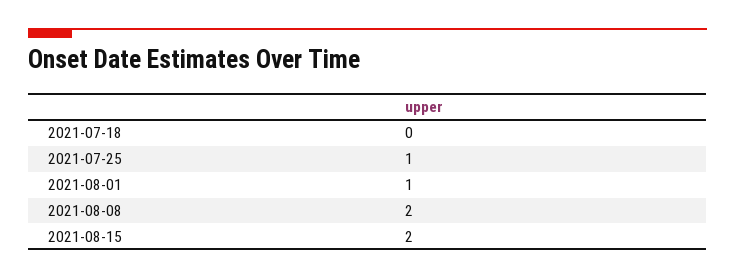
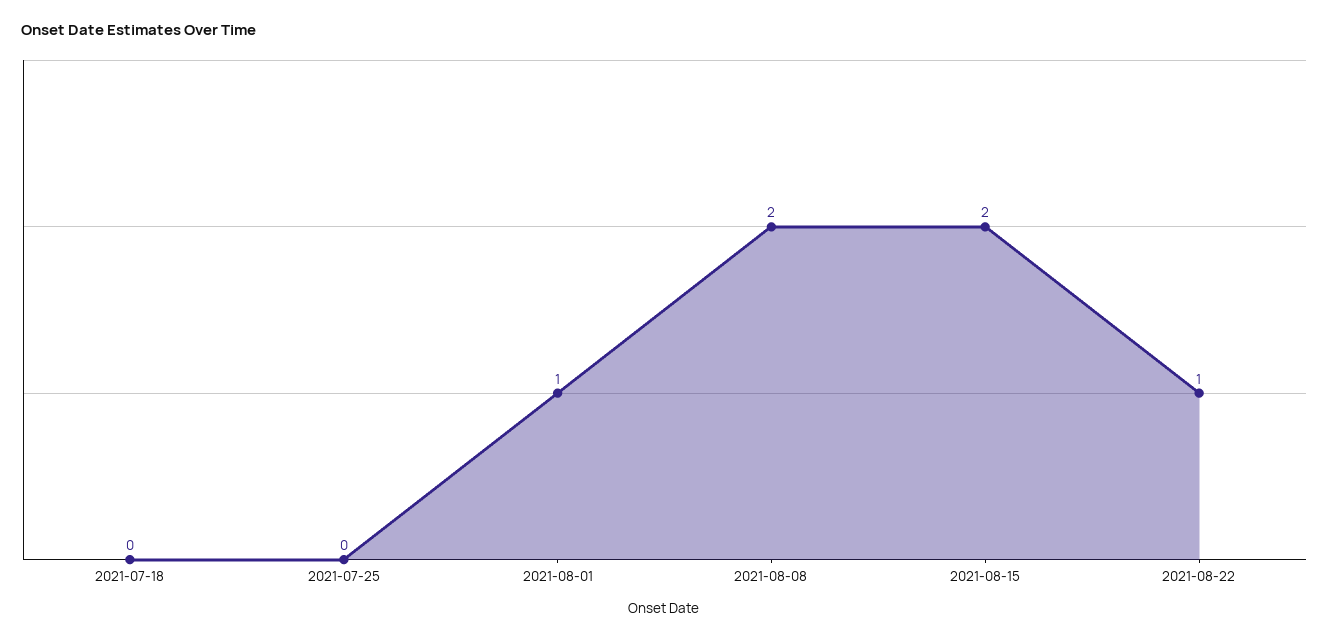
2021-07-25: 1 -> 0
2021-08-22: none -> 1

